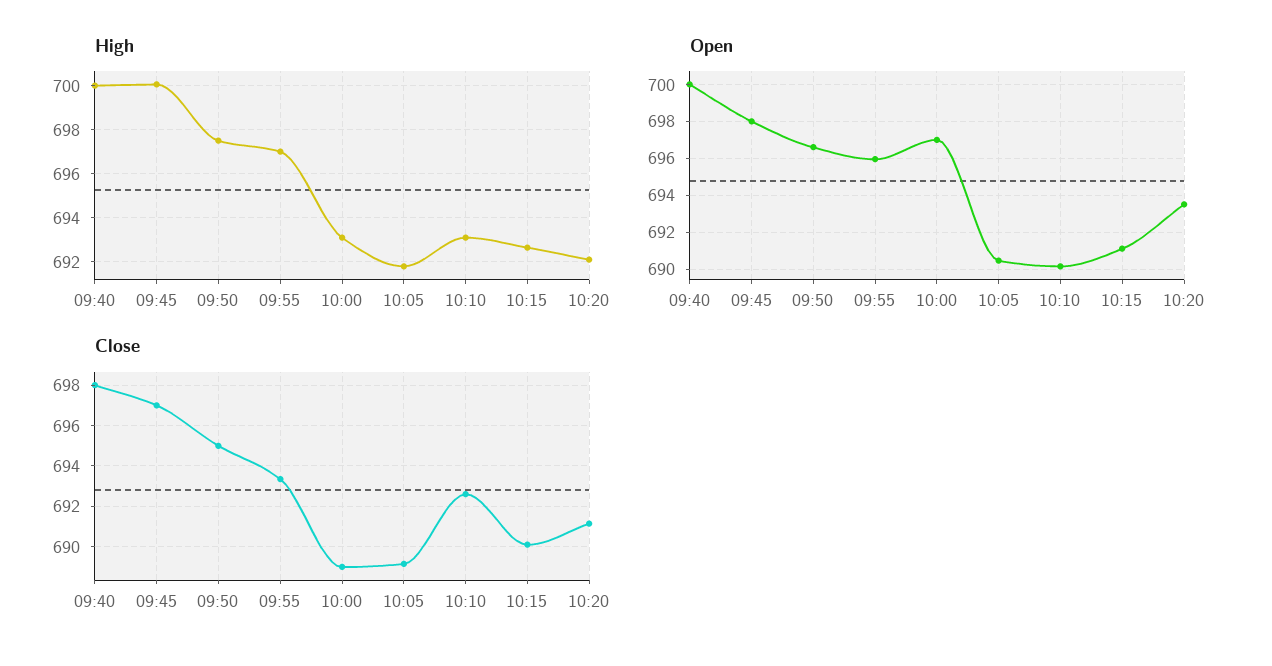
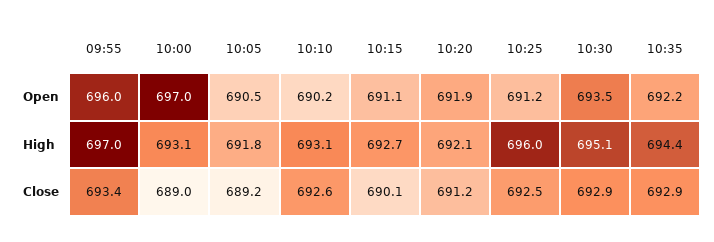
High, 09:40: 700 -> none
High, 09:45: 700 -> none
High, 09:50: 697.5 -> none
Open, 09:40: 700 -> none
Open, 09:45: 698 -> none
Open, 09:50: 696.5 -> none
Open, 10:20: 693.5 -> 691.9
Close, 09:40: 698 -> none
Close, 09:45: 697 -> none
Close, 09:50: 695 -> none
Open, 10:25: none -> 691.2
Open, 10:30: none -> 693.5
Open, 10:35: none -> 692.2
High, 10:25: none -> 696
High, 10:30: none -> 695.1
High, 10:35: none -> 694.4
Close, 10:25: none -> 692.5
Close, 10:30: none -> 692.9
Close, 10:35: none -> 692.9

